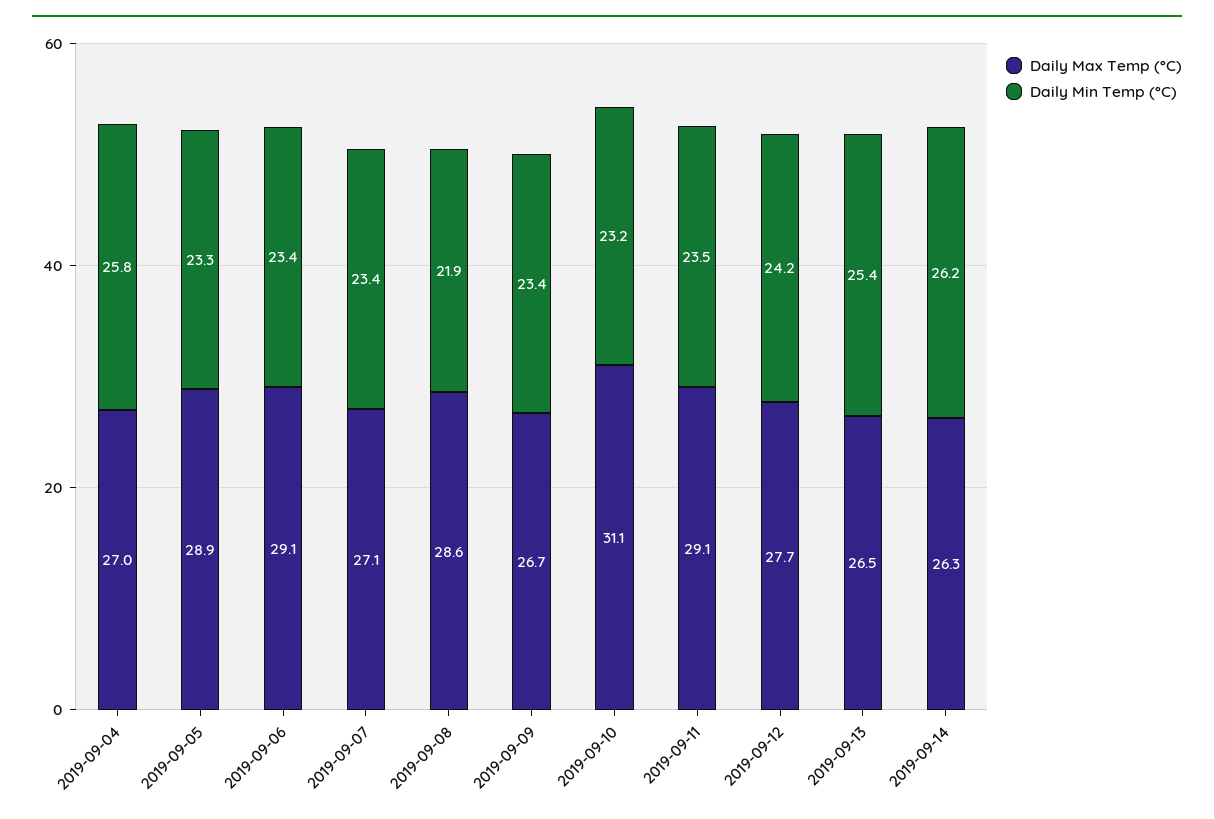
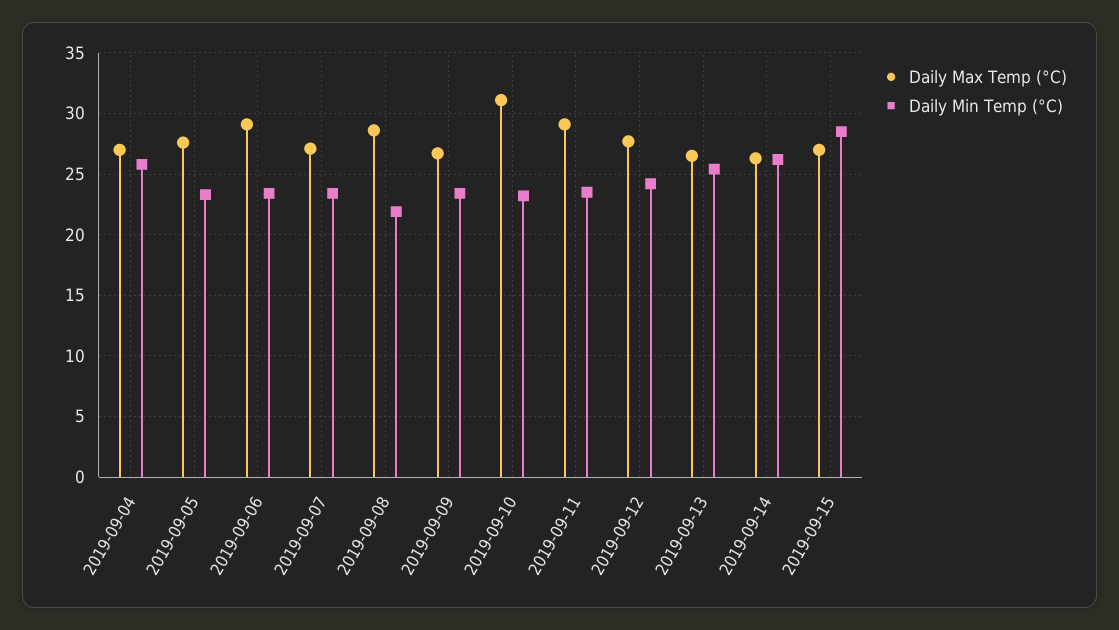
Daily Max Temp (°C), 2019-09-05: 28.9 -> 27.5
Daily Max Temp (°C), 2019-09-15: none -> 27
Daily Min Temp (°C), 2019-09-15: none -> 28.5

